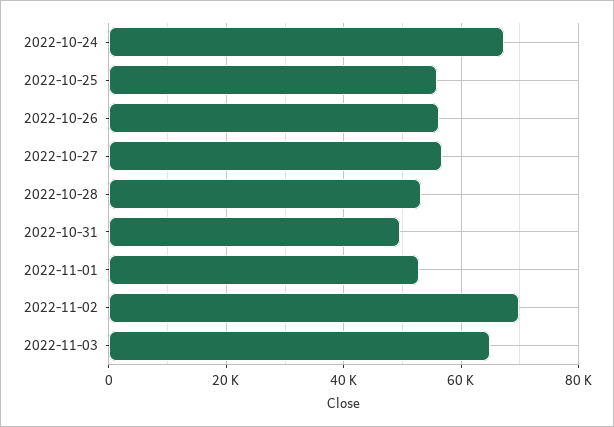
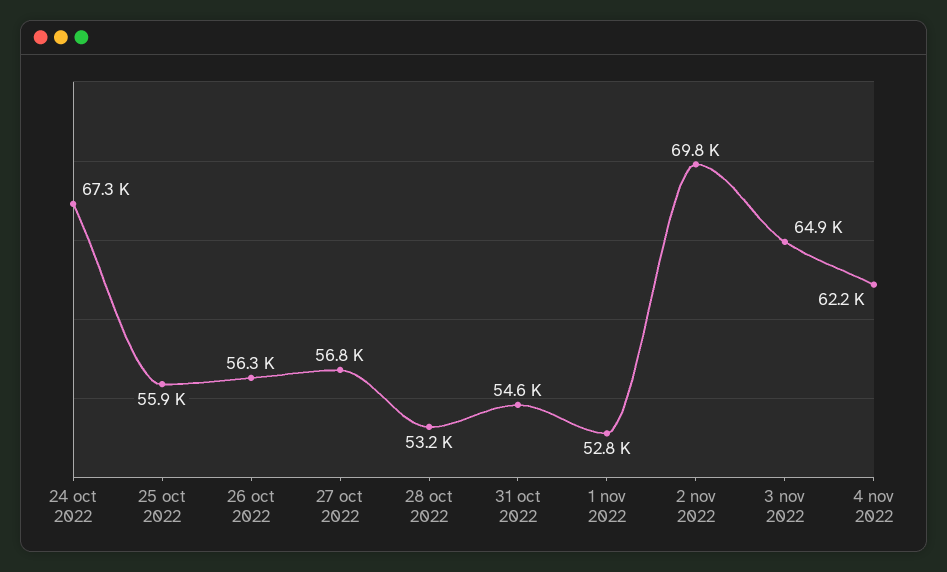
2022-10-31: 50000 -> 54600
4 nov 2022: none -> 62200

